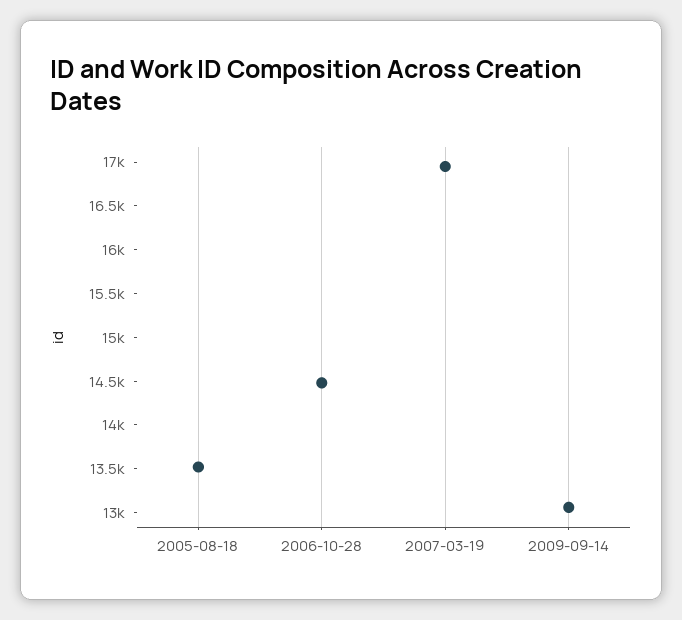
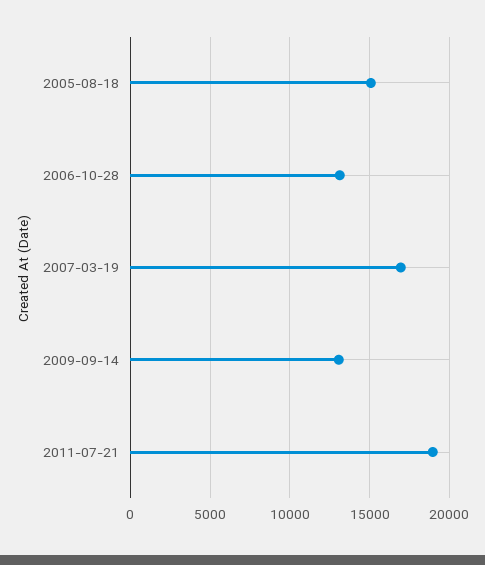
2005-08-18: 13500 -> 15000
2006-10-28: 14500 -> 13000
2011-07-21: none -> 19000

